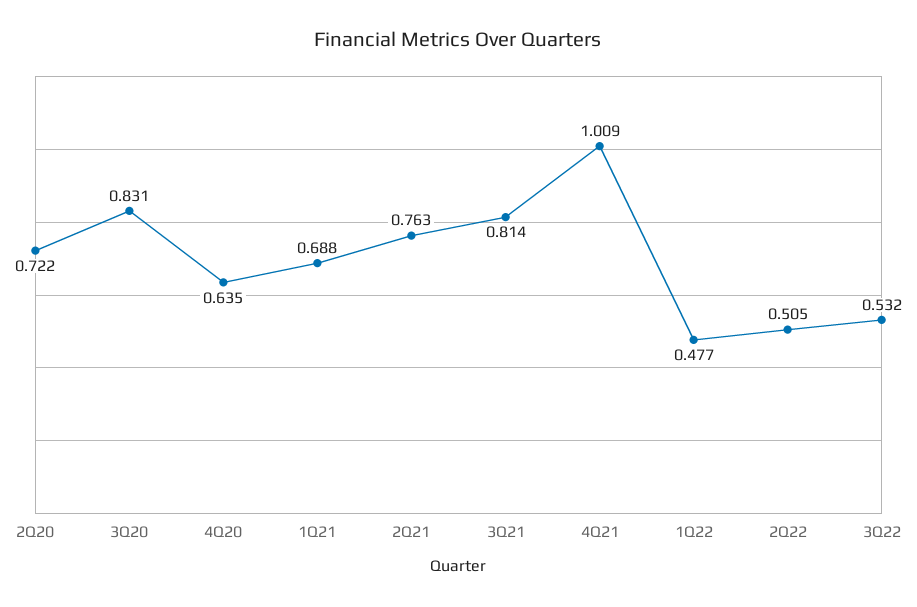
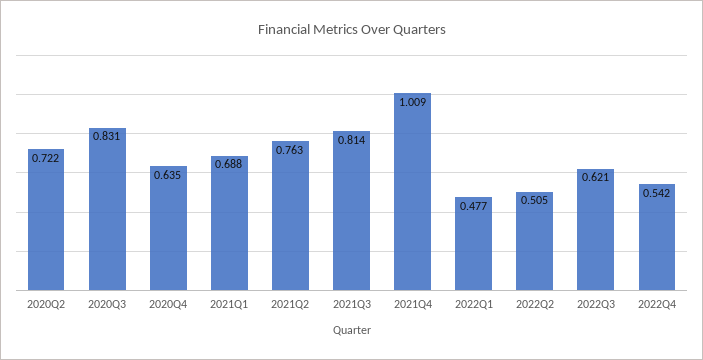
3Q22: 0.532 -> 0.621
2022Q4: none -> 0.542

